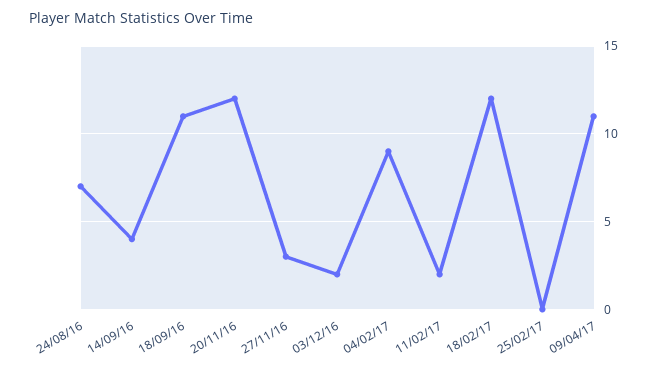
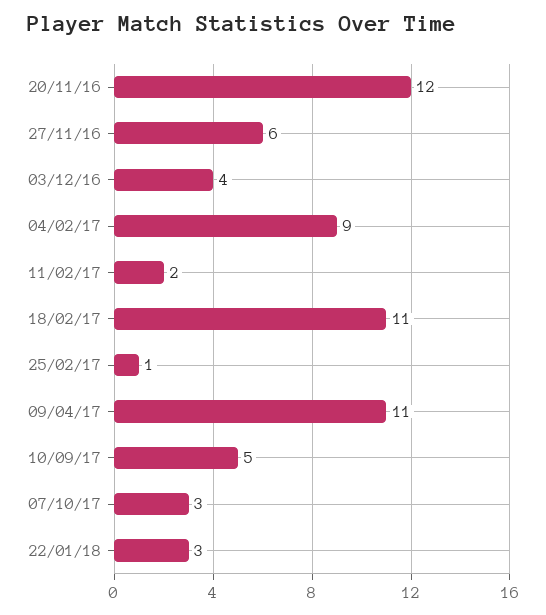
24/08/16: 7 -> none
14/09/16: 4 -> none
18/09/16: 11 -> none
27/11/16: 3 -> 6
03/12/16: 2 -> 4
18/02/17: 12 -> 11
25/02/17: 0 -> 1
10/09/17: none -> 5
07/10/17: none -> 3
22/01/18: none -> 3

